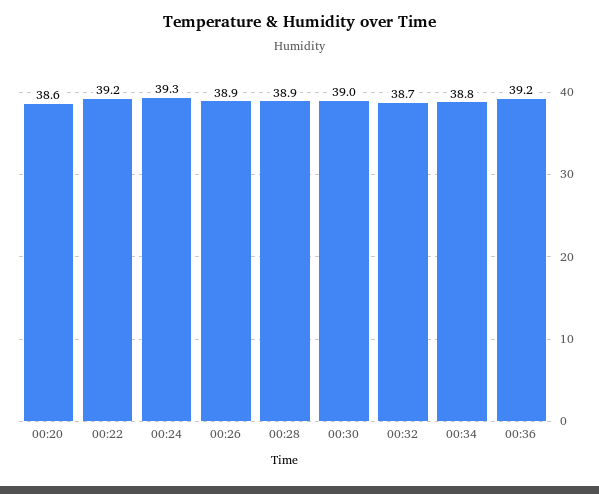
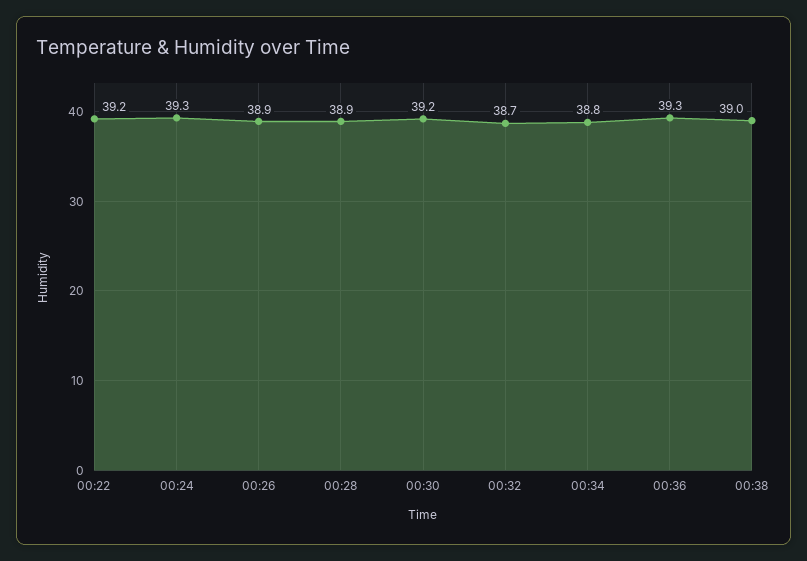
00:20: 38.6 -> none
00:30: 39 -> 39.2
00:36: 39.2 -> 39.3
00:38: none -> 39

